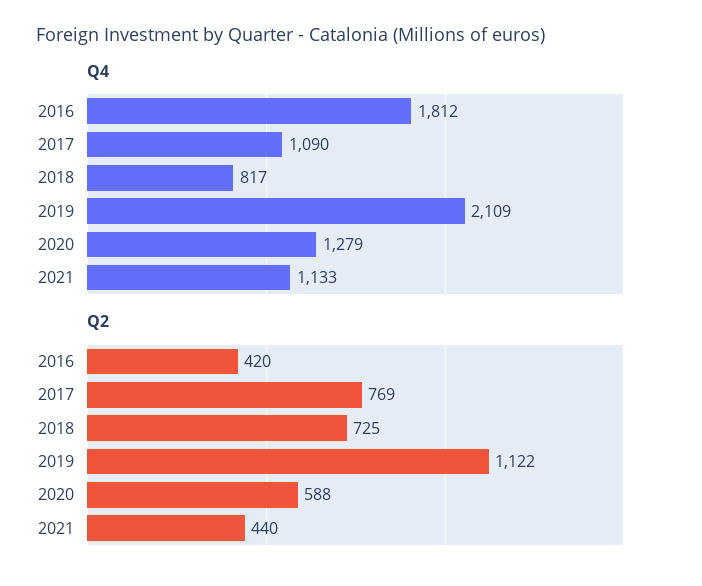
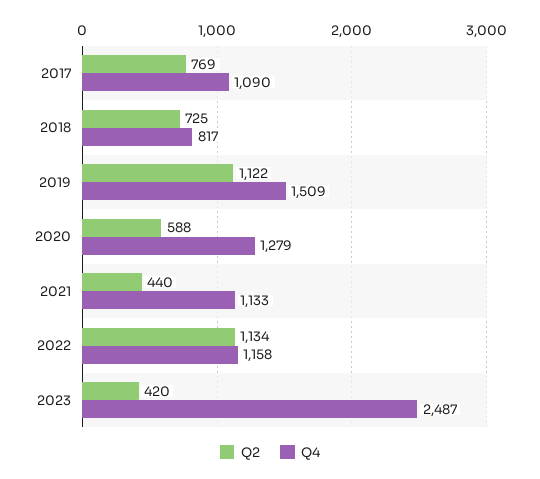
Q4, 2016: 1812 -> none
Q4, 2019: 2109 -> 1509
Q2, 2016: 420 -> none
Q2, 2022: none -> 1134
Q4, 2022: none -> 1158
Q2, 2023: none -> 420
Q4, 2023: none -> 2487

